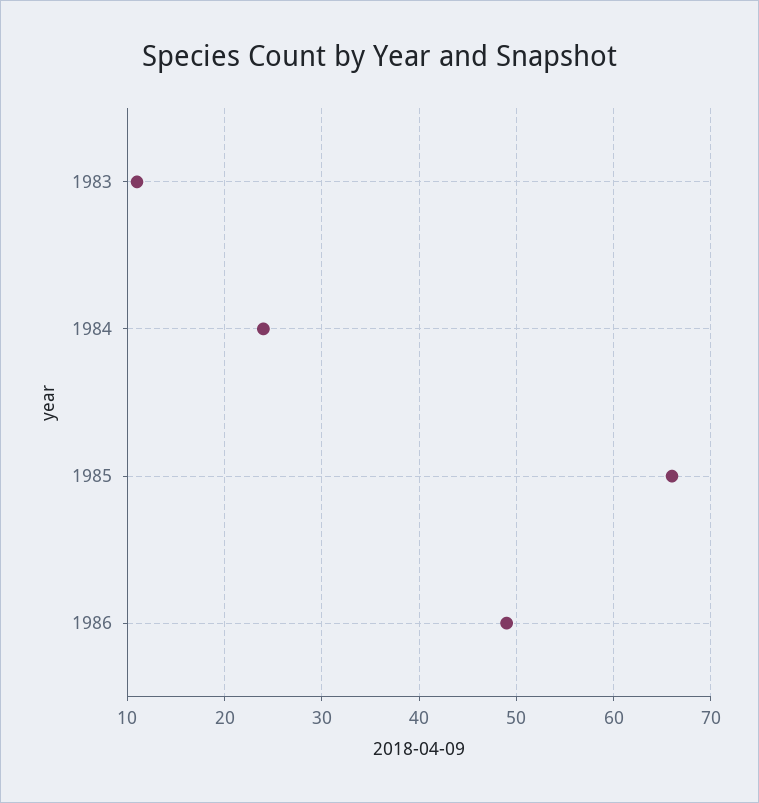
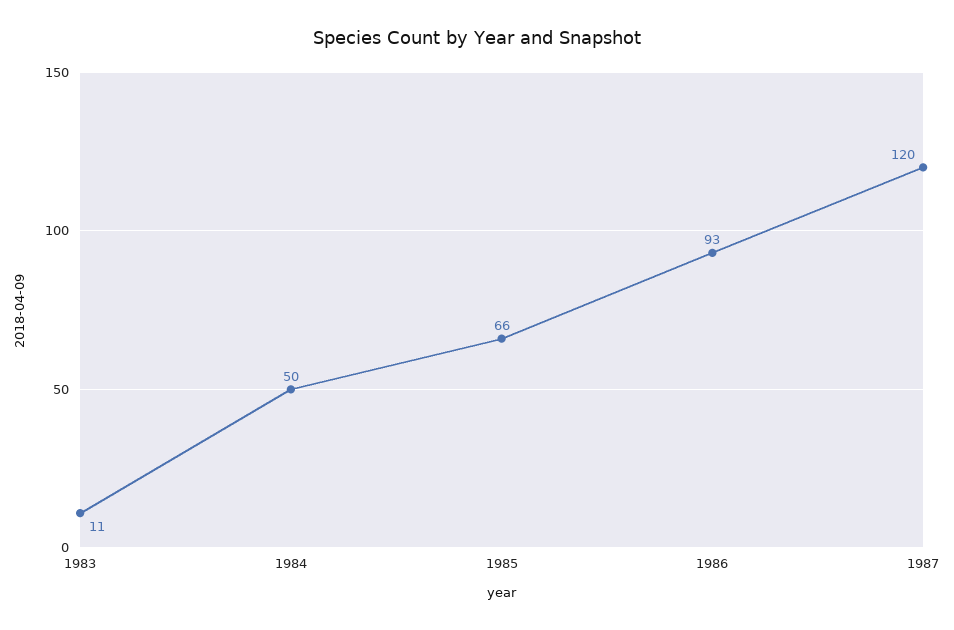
1984: 24 -> 50
1986: 49 -> 93
1987: none -> 120

